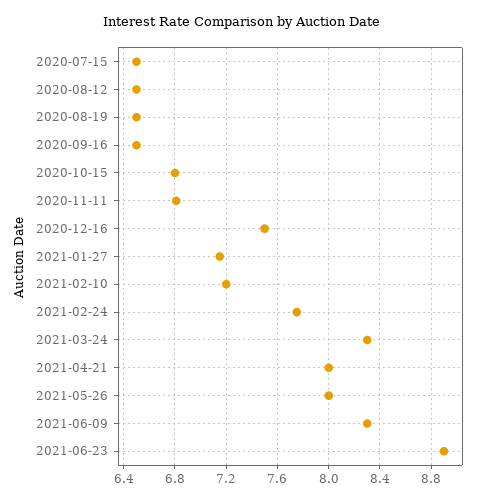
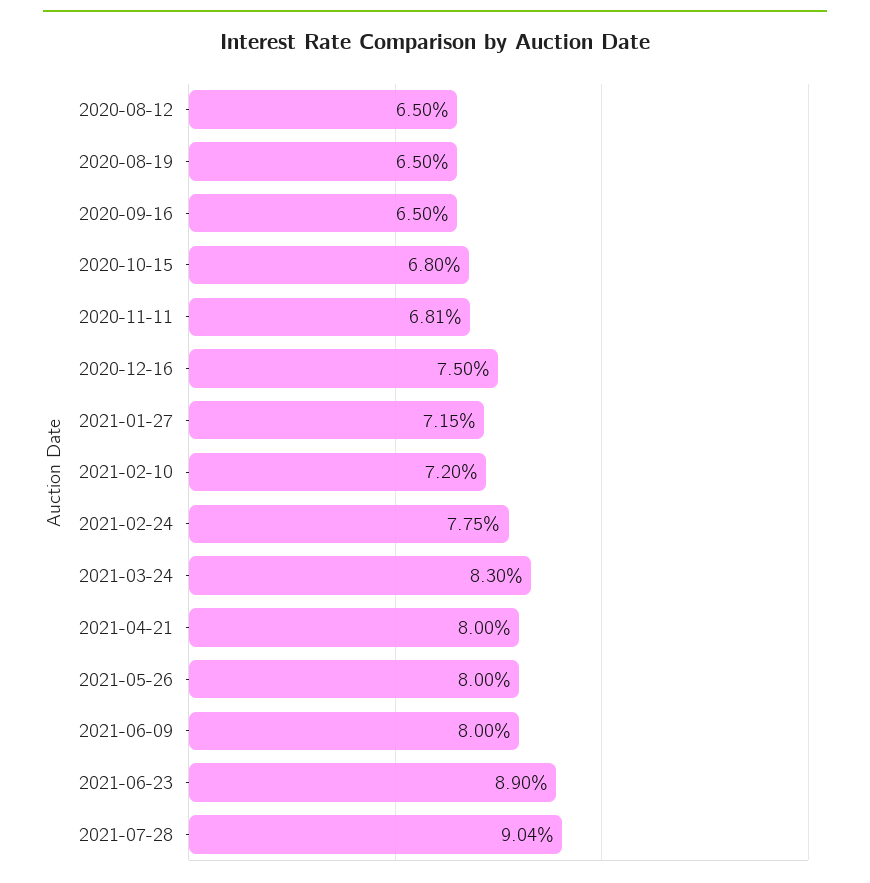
2020-07-15: 6.5 -> none
2021-06-09: 8.3 -> 8
2021-07-28: none -> 9.04

